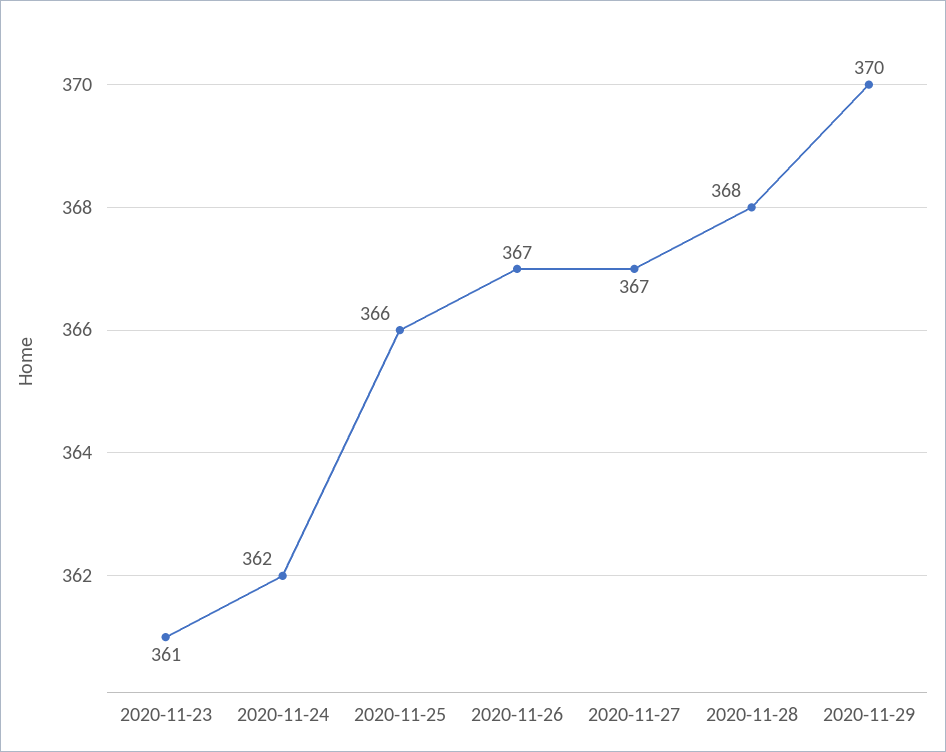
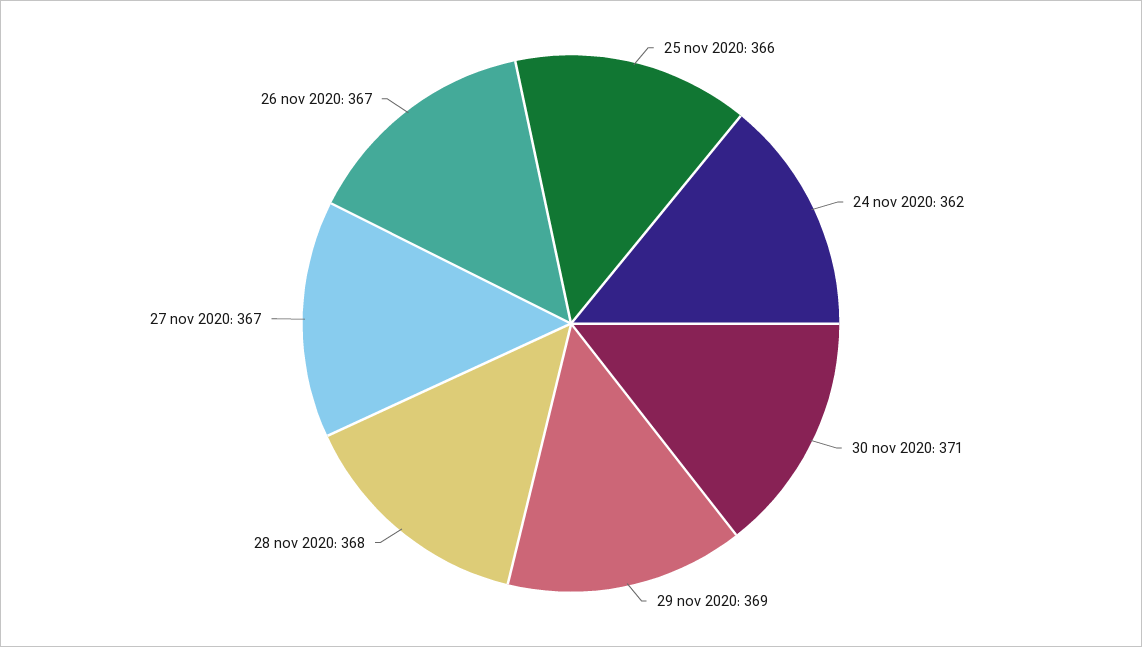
2020-11-23: 361 -> none
2020-11-29: 370 -> 369
30 nov 2020: none -> 371

